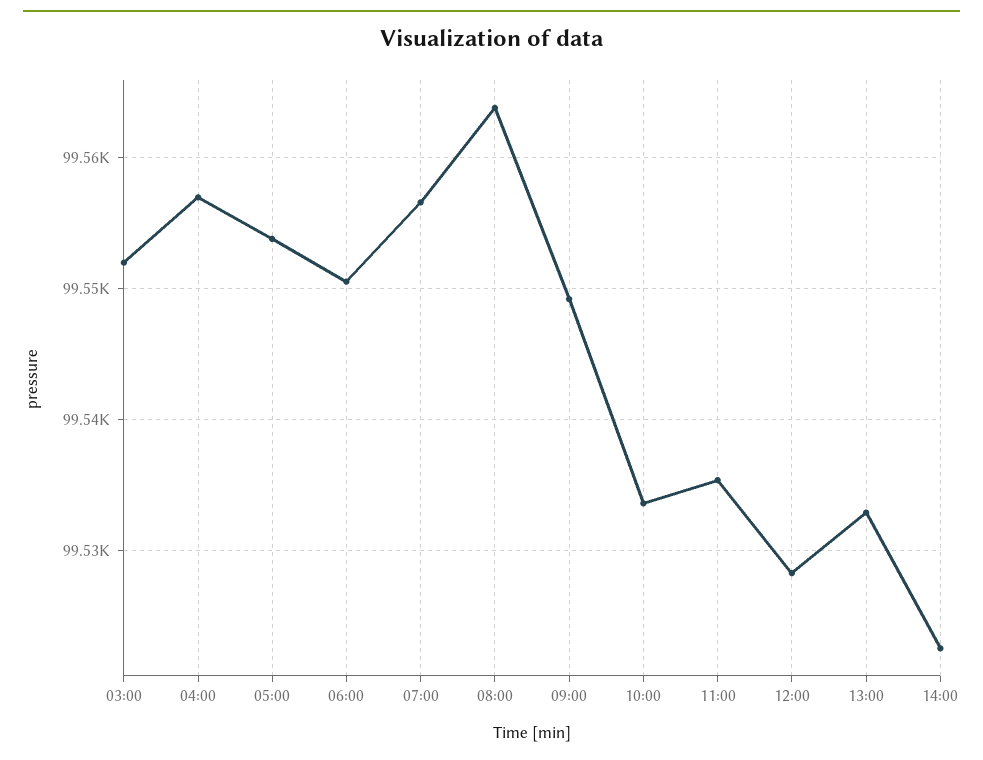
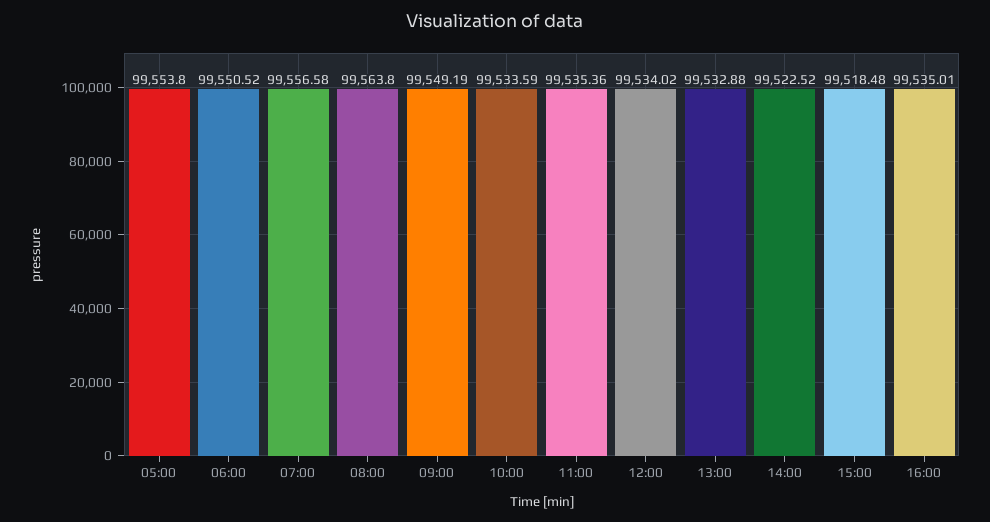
03:00: 99552 -> none
04:00: 99557 -> none
12:00: 99528 -> 99534.02
15:00: none -> 99518.48
16:00: none -> 99535.01

